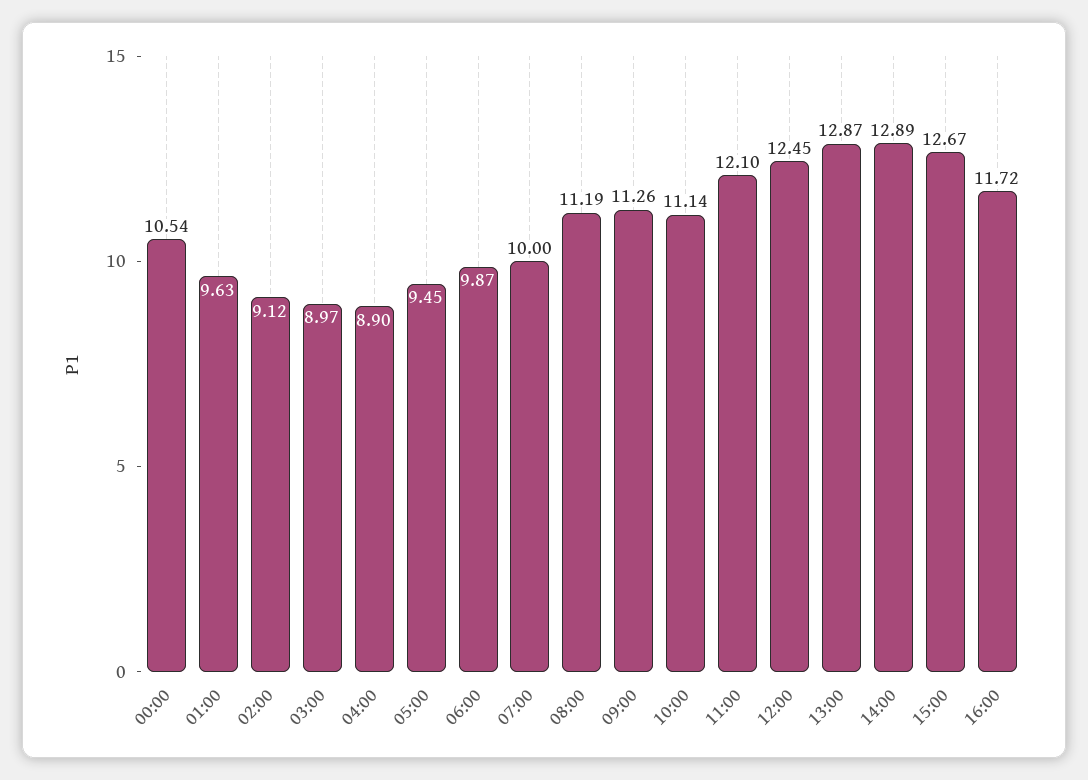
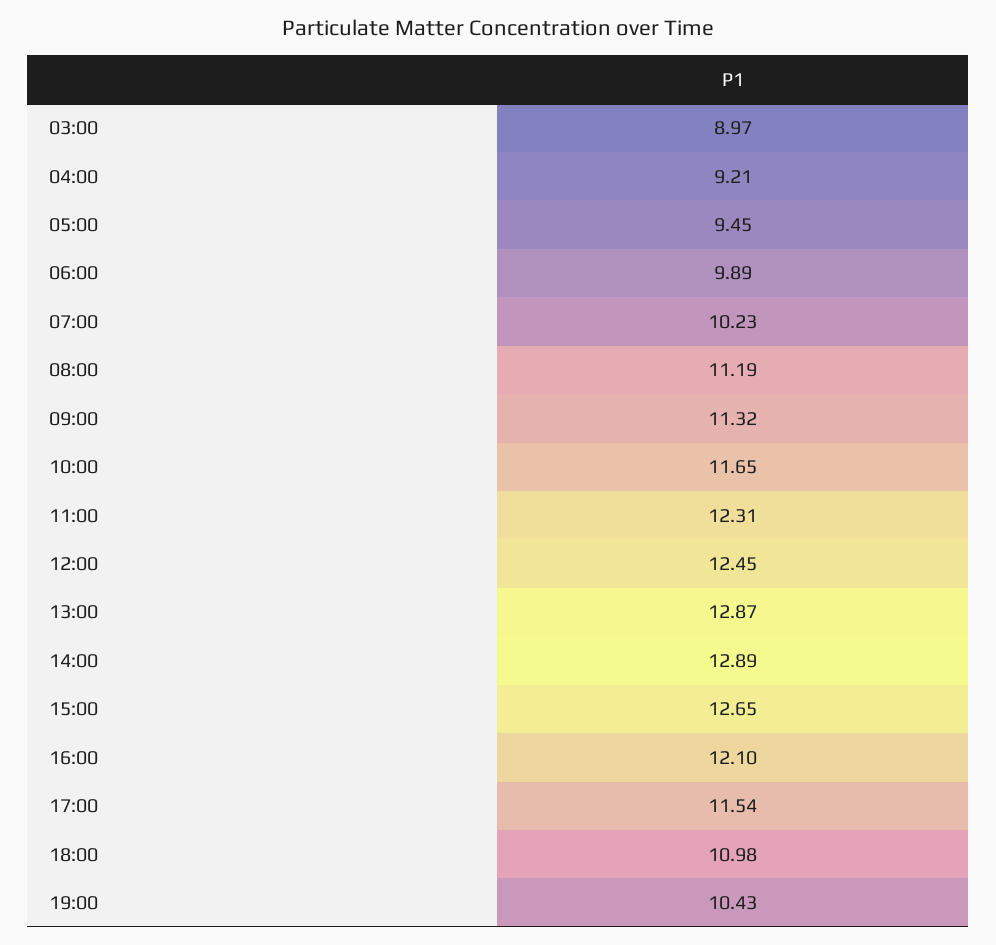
00:00: 10.54 -> none
01:00: 9.63 -> none
02:00: 9.12 -> none
04:00: 8.9 -> 9.21
06:00: 9.87 -> 9.89
07:00: 10 -> 10.23
09:00: 11.26 -> 11.32
10:00: 11.14 -> 11.65
11:00: 12.1 -> 12.31
15:00: 12.67 -> 12.65
16:00: 11.72 -> 12.1
17:00: none -> 11.54
18:00: none -> 10.98
19:00: none -> 10.43

